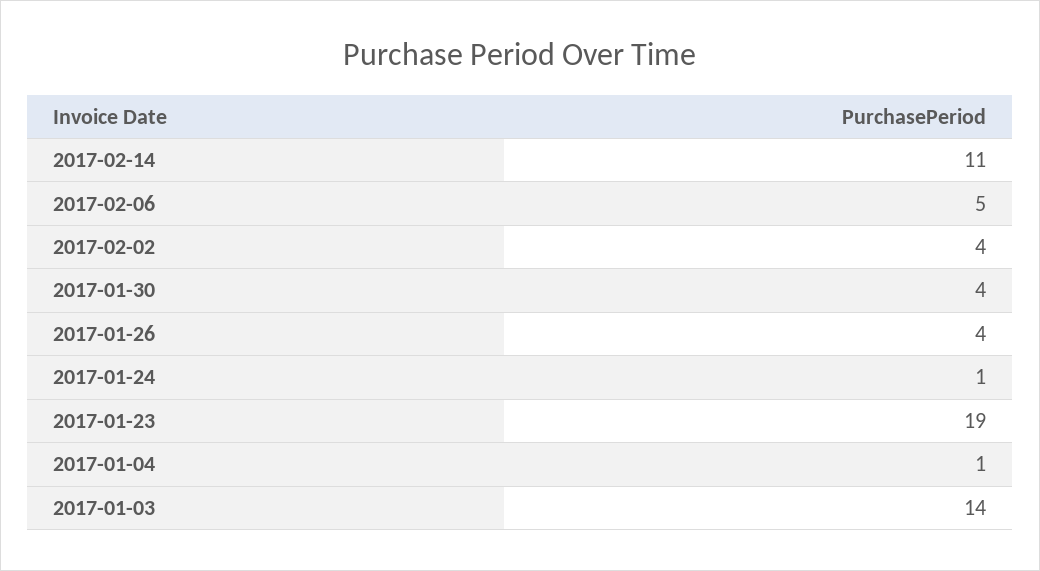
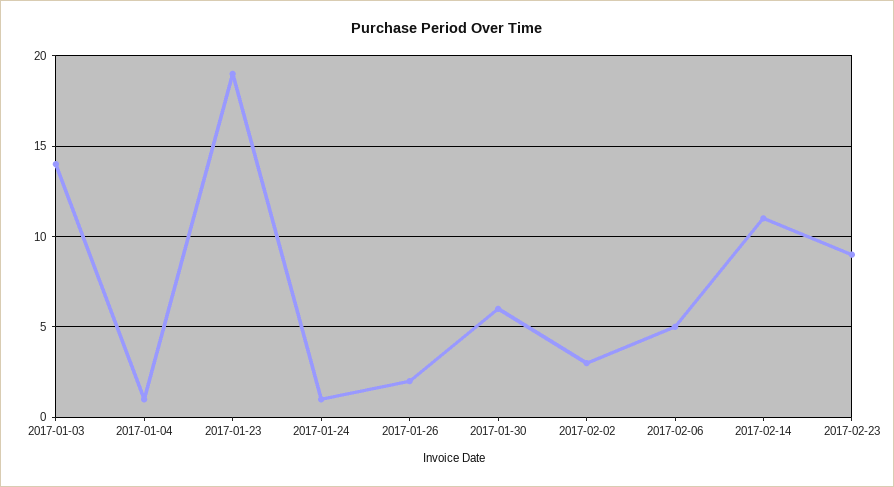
2017-02-02: 4 -> 3
2017-01-30: 4 -> 6
2017-01-26: 4 -> 2
2017-02-23: none -> 9

